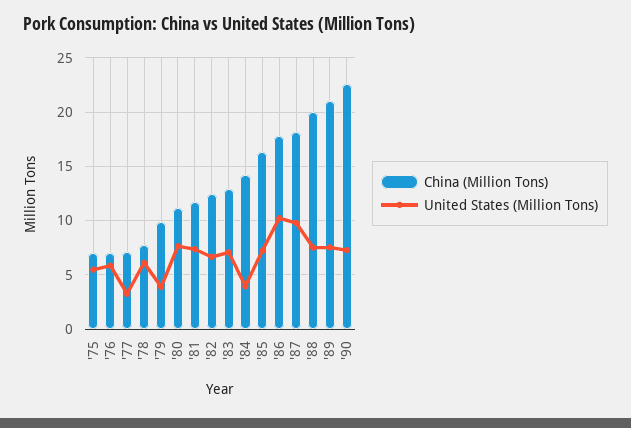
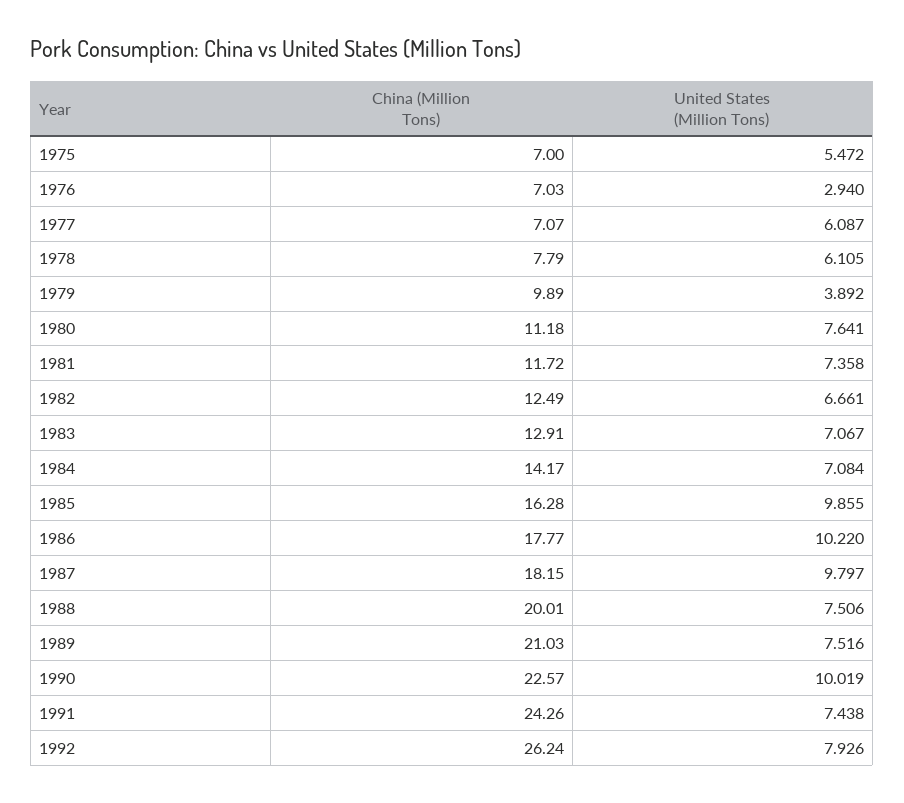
United States (Million Tons), '76: 6 -> 2.94
United States (Million Tons), '77: 3 -> 6.087
United States (Million Tons), '84: 4 -> 7.084
United States (Million Tons), '85: 7 -> 9.855
United States (Million Tons), '90: 7 -> 10.019
China (Million Tons), 1991: none -> 24.26
United States (Million Tons), 1991: none -> 7.438
China (Million Tons), 1992: none -> 26.24
United States (Million Tons), 1992: none -> 7.926

